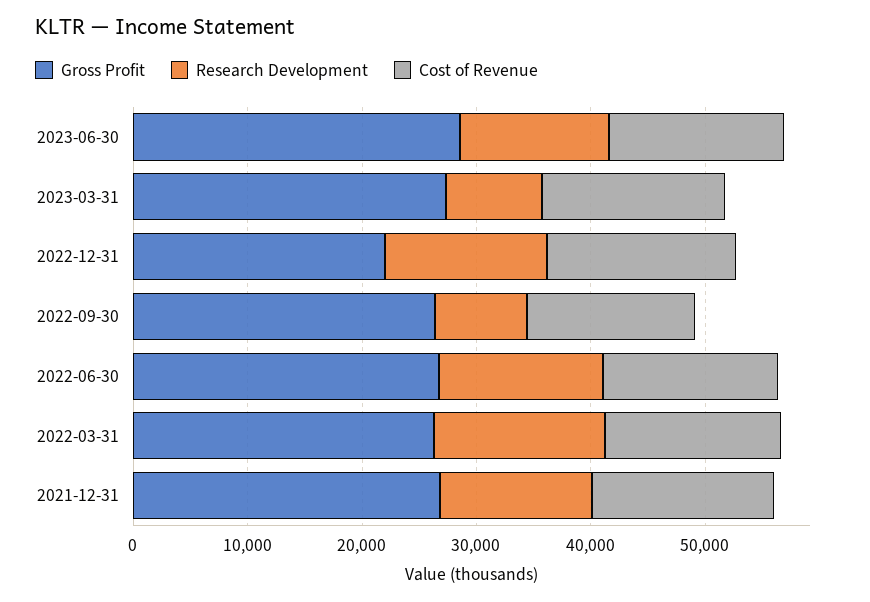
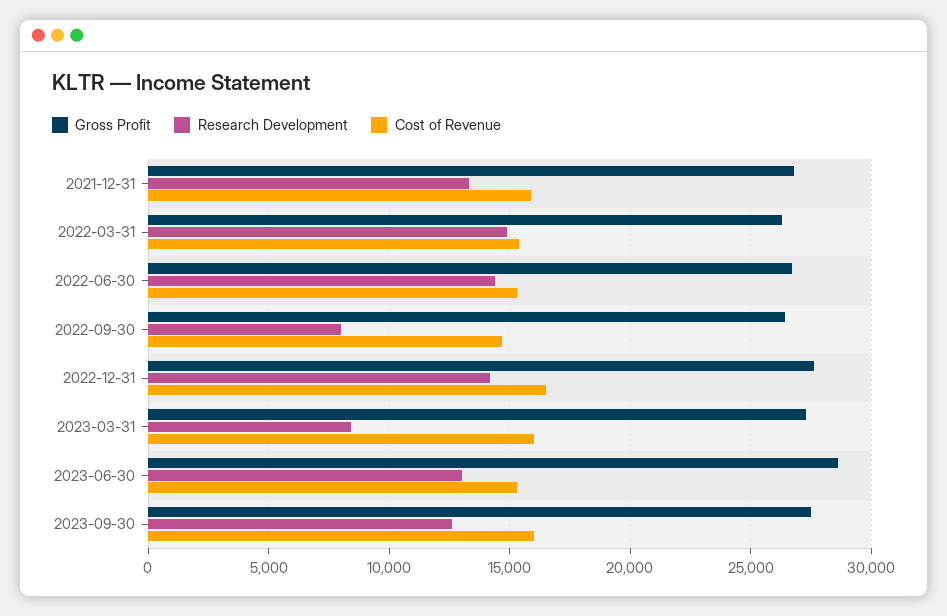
Gross Profit, 2022-12-31: 22000 -> 27500
Gross Profit, 2023-09-30: none -> 27500
Research Development, 2023-09-30: none -> 12500
Cost of Revenue, 2023-09-30: none -> 16000

